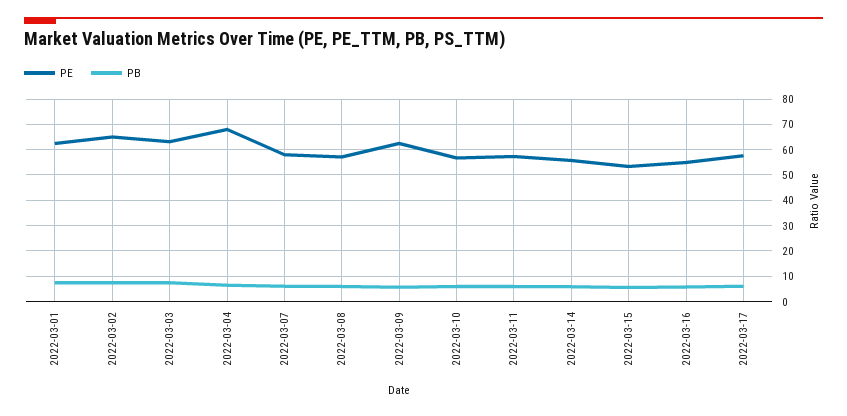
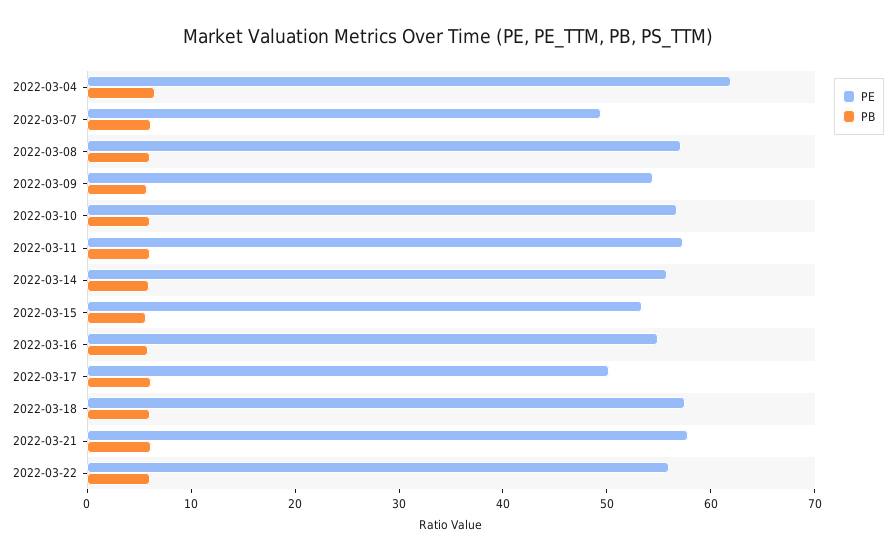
PE, 2022-03-01: 62.5 -> none
PB, 2022-03-01: 7.5 -> none
PE, 2022-03-02: 65 -> none
PB, 2022-03-02: 7.5 -> none
PE, 2022-03-03: 62.5 -> none
PB, 2022-03-03: 7.5 -> none
PE, 2022-03-04: 67.5 -> 62
PE, 2022-03-07: 57.5 -> 50
PE, 2022-03-09: 62.5 -> 54
PE, 2022-03-17: 57.5 -> 50
PE, 2022-03-18: none -> 58
PB, 2022-03-18: none -> 6
PE, 2022-03-21: none -> 58
PB, 2022-03-21: none -> 6
PE, 2022-03-22: none -> 56
PB, 2022-03-22: none -> 6

